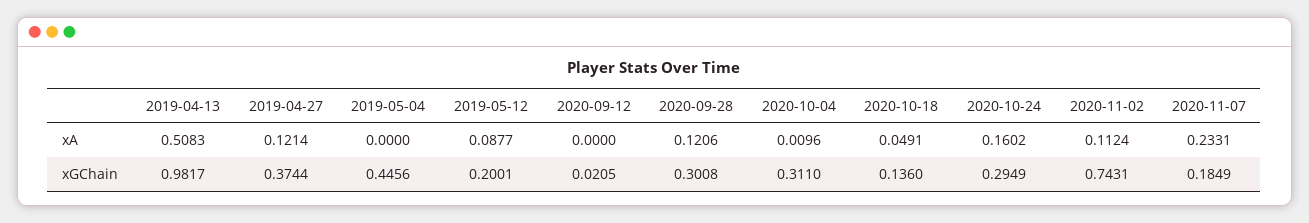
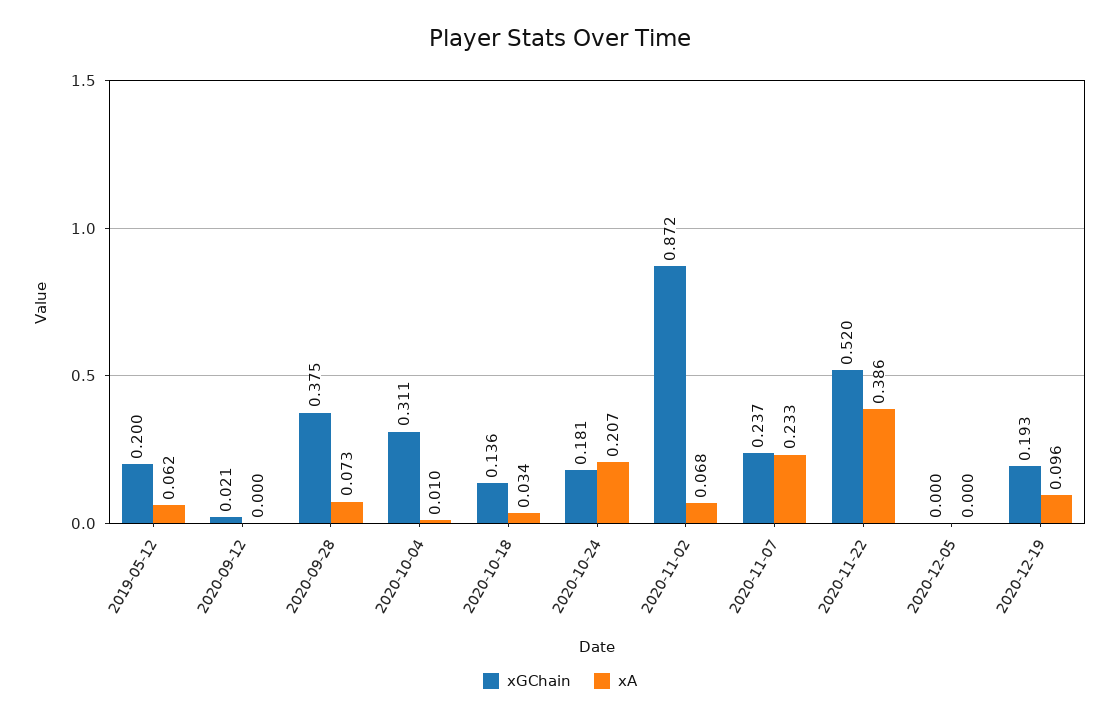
xA, 2019-04-13: 0.5083 -> none
xA, 2019-04-27: 0.1214 -> none
xA, 2019-05-04: 0 -> none
xA, 2019-05-12: 0.0877 -> 0.062
xA, 2020-09-28: 0.1206 -> 0.073
xA, 2020-10-18: 0.0491 -> 0.034
xA, 2020-10-24: 0.1602 -> 0.207
xA, 2020-11-02: 0.1124 -> 0.068
xGChain, 2019-04-13: 0.9817 -> none
xGChain, 2019-04-27: 0.3744 -> none
xGChain, 2019-05-04: 0.4456 -> none
xGChain, 2020-09-28: 0.3008 -> 0.375
xGChain, 2020-10-24: 0.2949 -> 0.181
xGChain, 2020-11-02: 0.7431 -> 0.872
xGChain, 2020-11-07: 0.1849 -> 0.237
xGChain, 2020-11-22: none -> 0.52
xA, 2020-11-22: none -> 0.386
xGChain, 2020-12-05: none -> 0
xA, 2020-12-05: none -> 0
xGChain, 2020-12-19: none -> 0.193
xA, 2020-12-19: none -> 0.096

